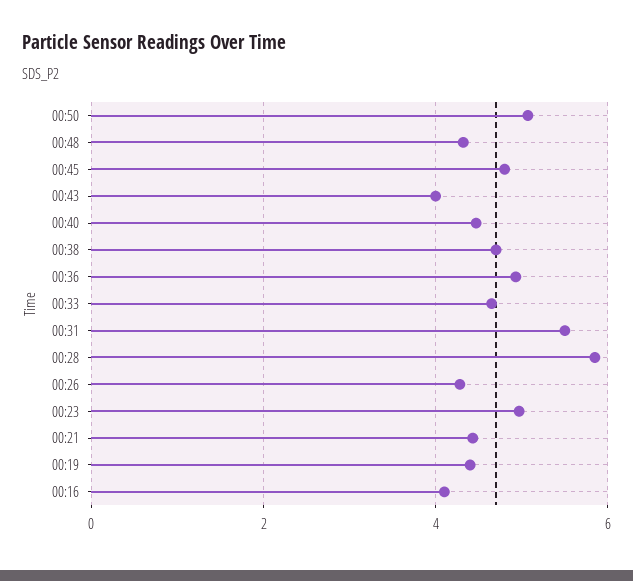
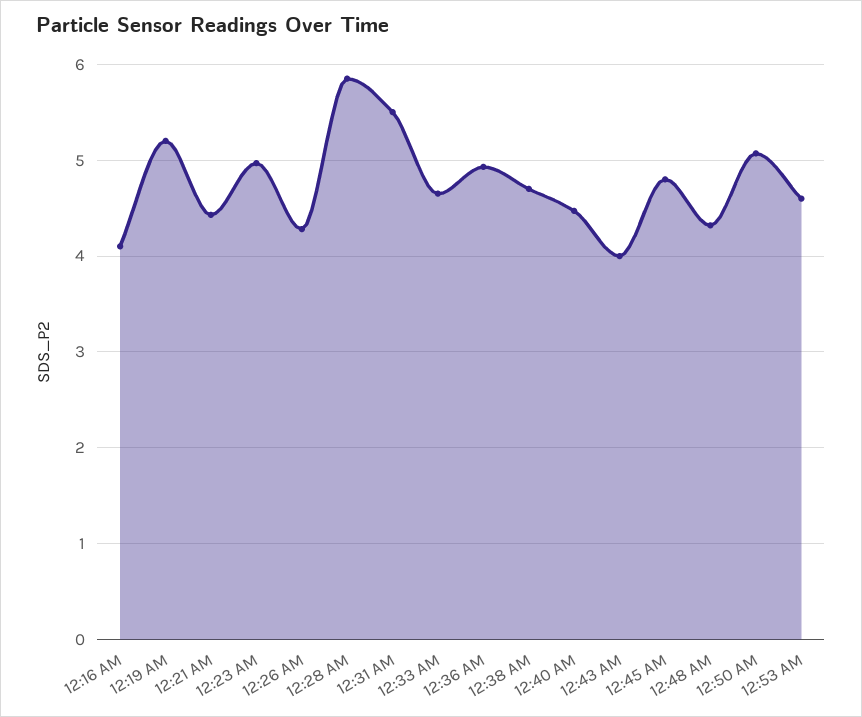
00:19: 4.4 -> 5.2
12:53 AM: none -> 4.6

